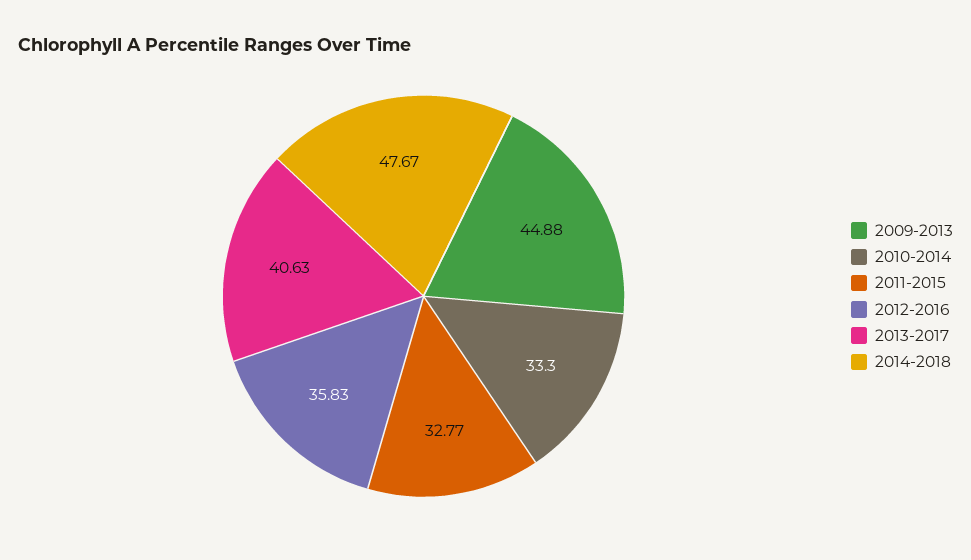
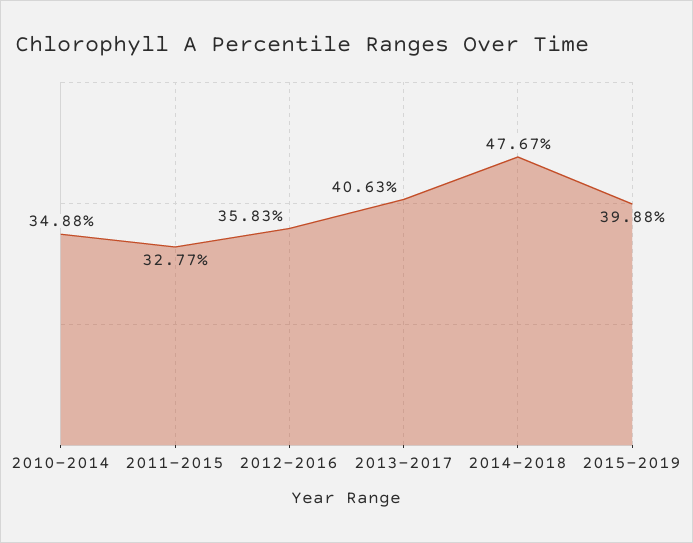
2009-2013: 44.88 -> none
2010-2014: 33.3 -> 34.88
2015-2019: none -> 39.88

